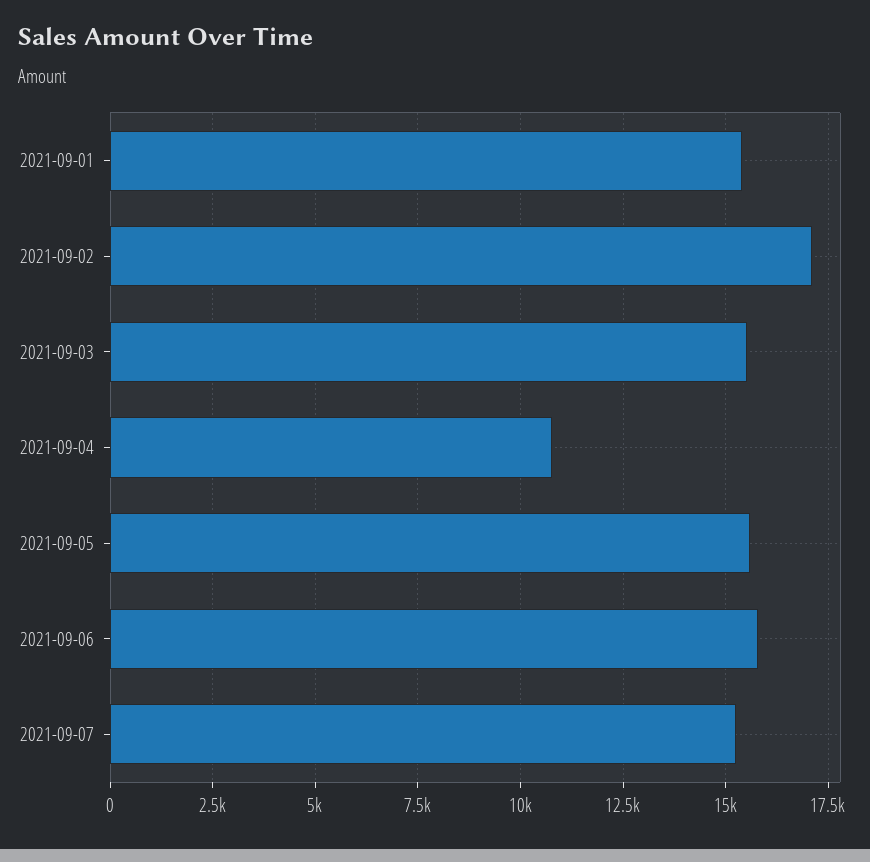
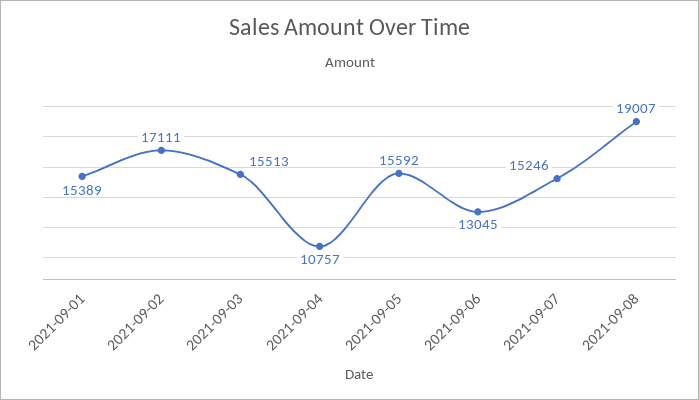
2021-09-06: 15750 -> 13045
2021-09-08: none -> 19007

